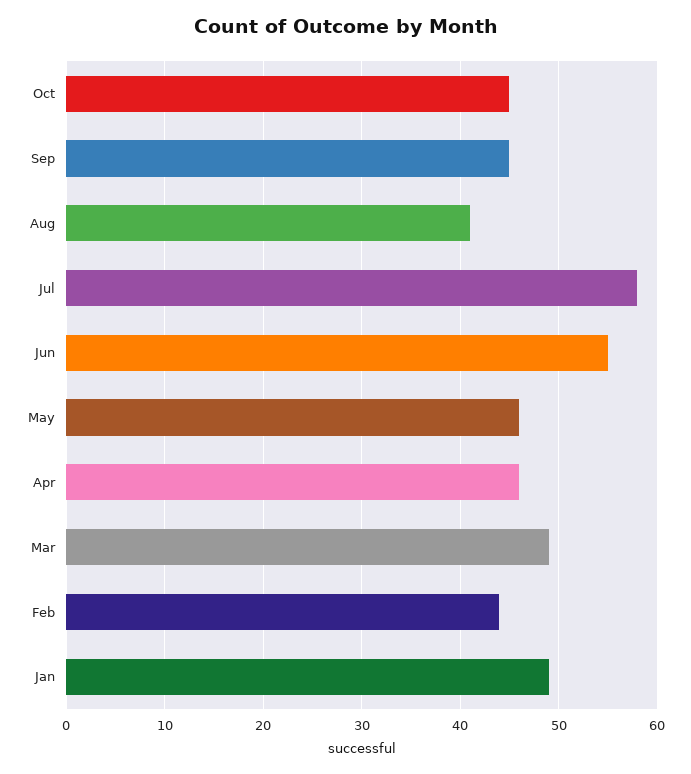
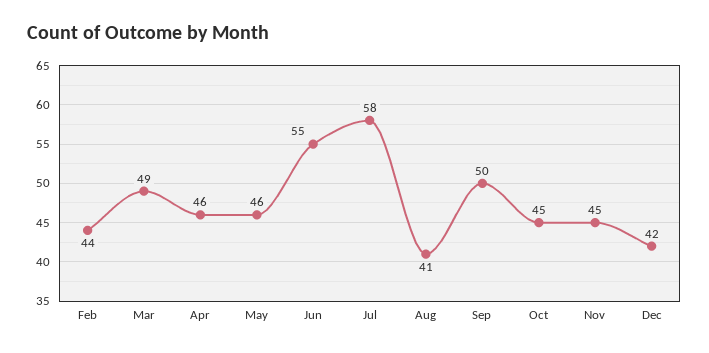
Sep: 45 -> 50
Jan: 49 -> none
Nov: none -> 45
Dec: none -> 42

